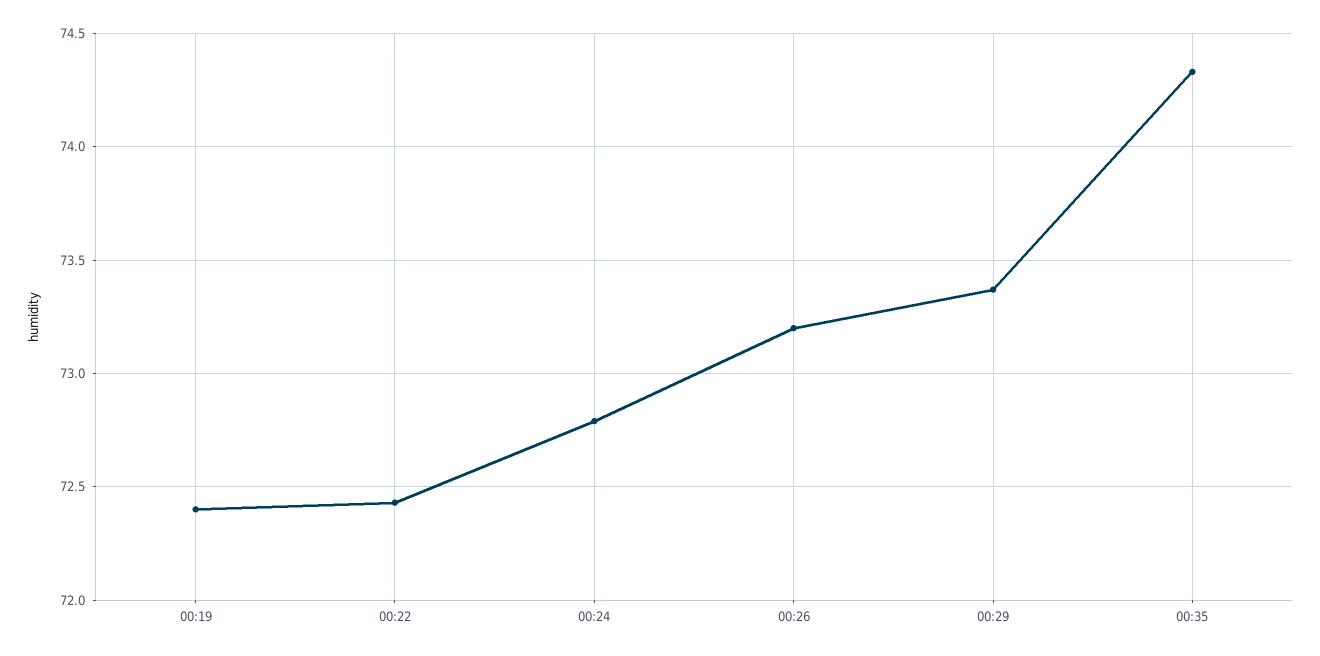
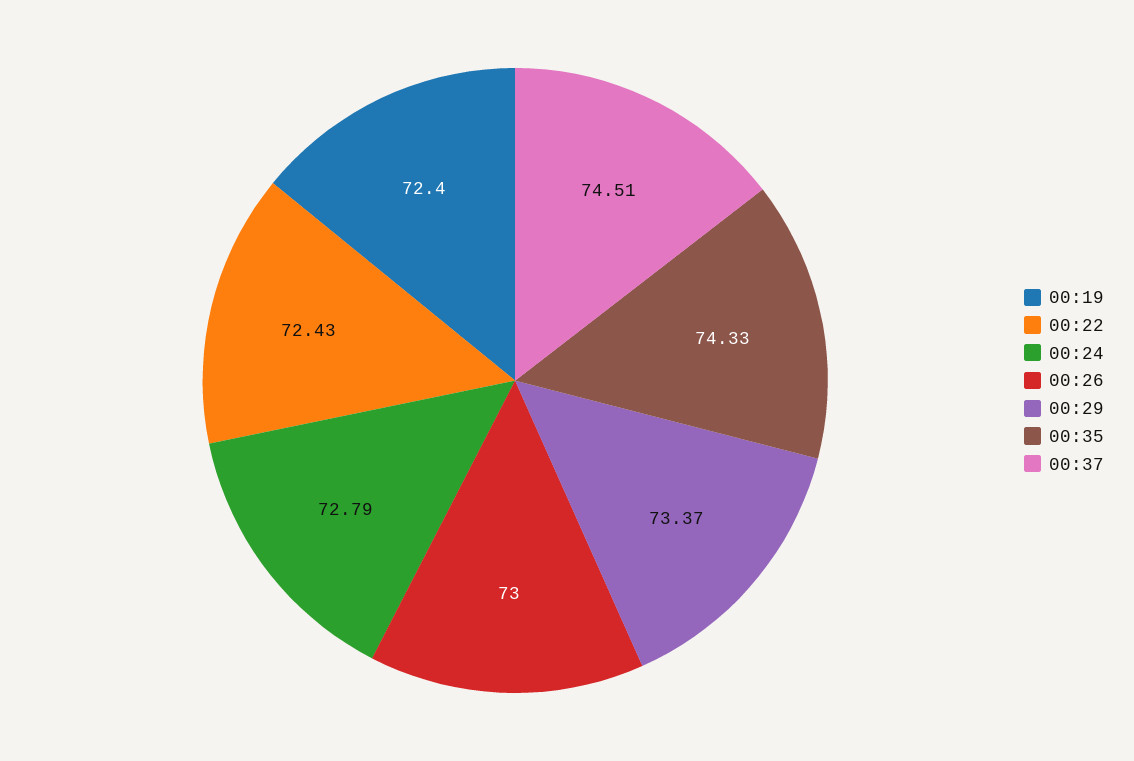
00:26: 73.2 -> 73
00:37: none -> 74.51

